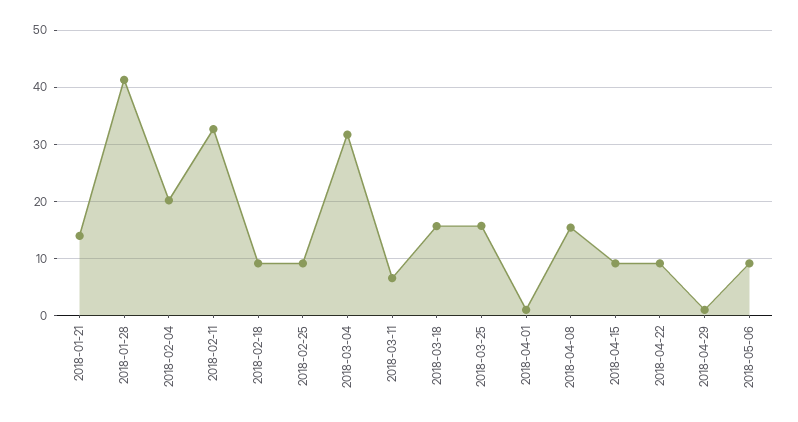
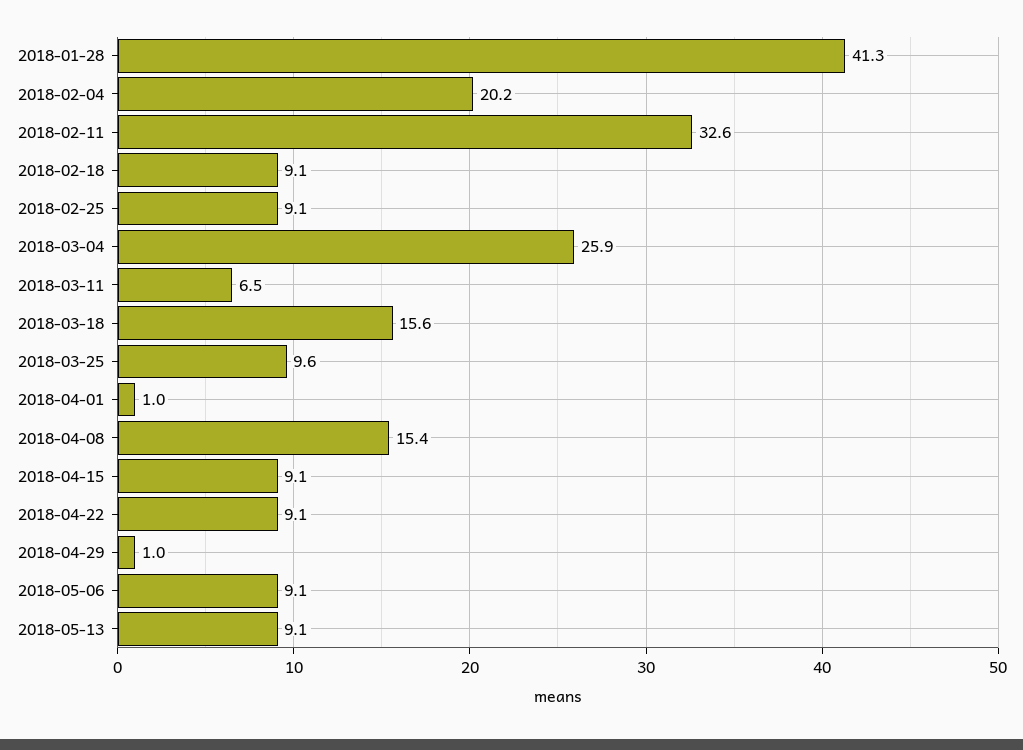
2018-01-21: 14 -> none
2018-03-04: 32 -> 25.9
2018-03-25: 16 -> 9.6
2018-05-13: none -> 9.1

